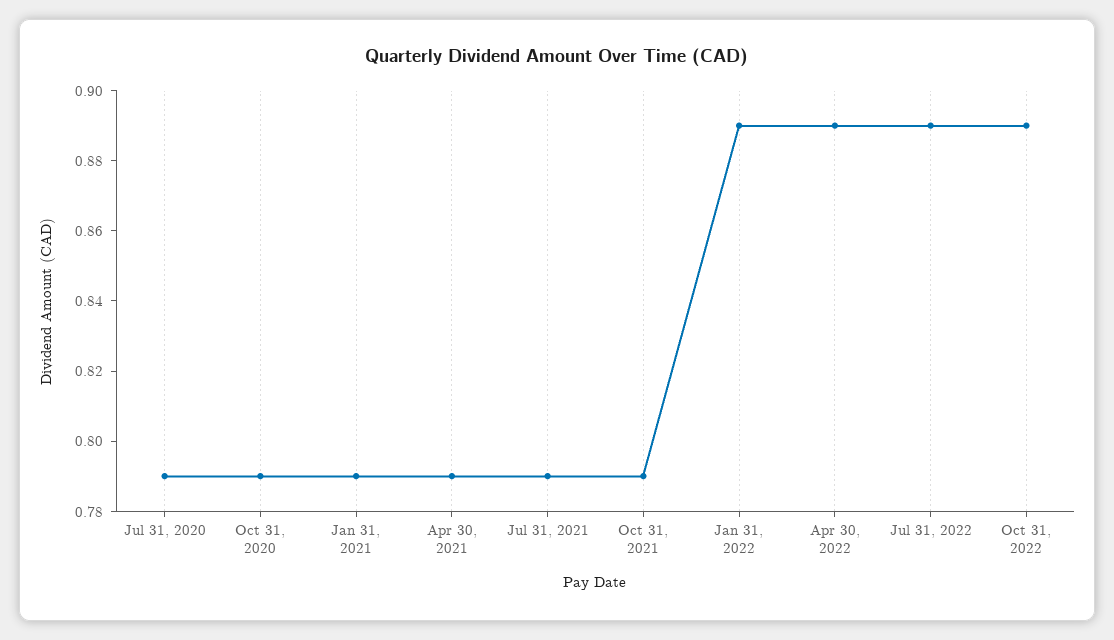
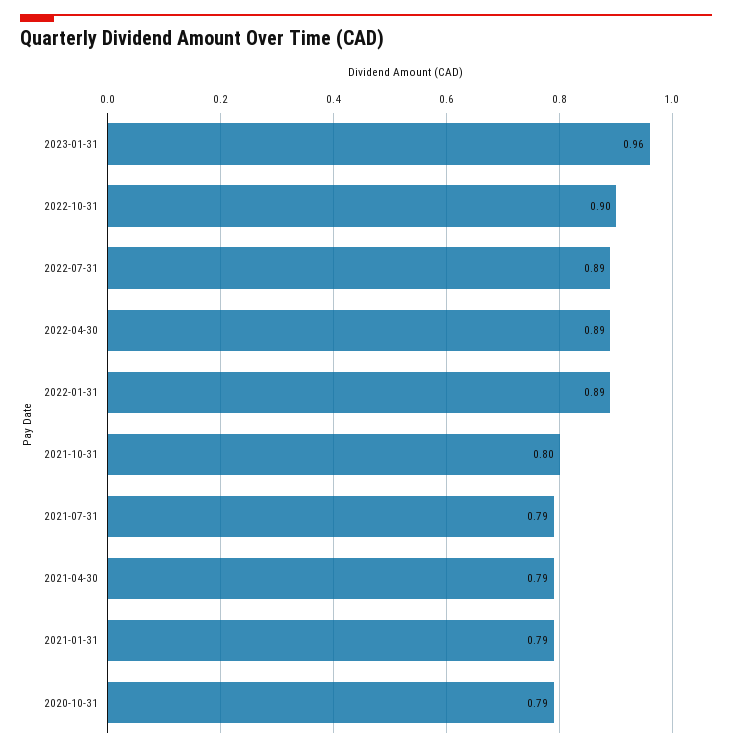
Jul 31, 2020: 0.79 -> none
Oct 31, 2021: 0.79 -> 0.8
Oct 31, 2022: 0.89 -> 0.9
2023-01-31: none -> 0.96

